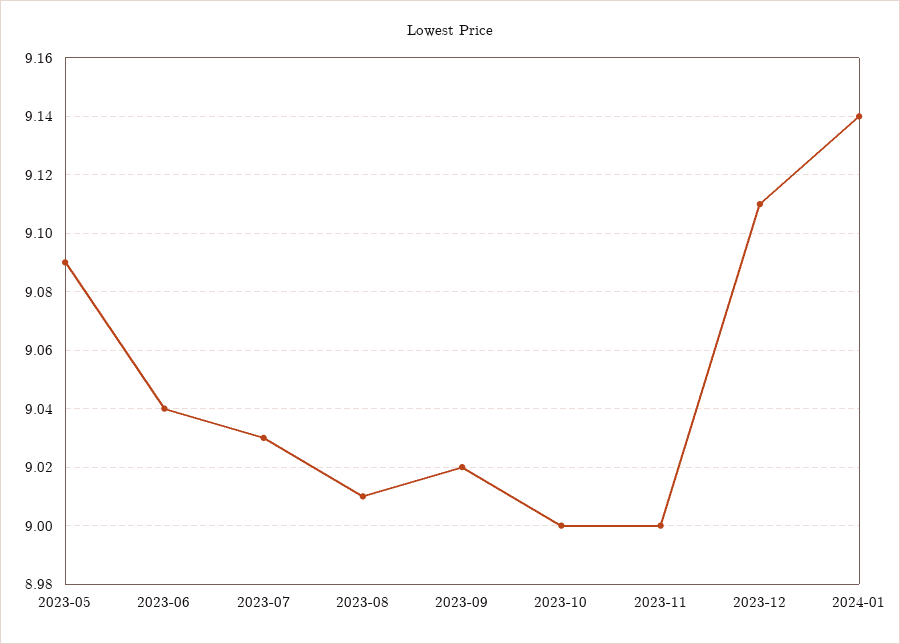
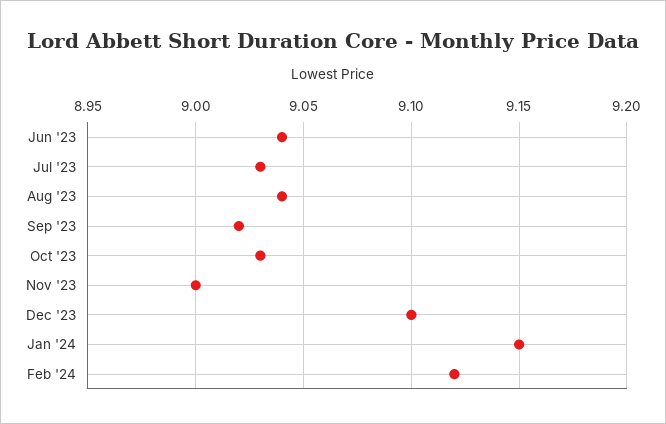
2023-05: 9.09 -> none
2023-08: 9.01 -> 9.04
2023-10: 9 -> 9.03
2023-12: 9.11 -> 9.1
2024-01: 9.14 -> 9.15
Feb '24: none -> 9.12

